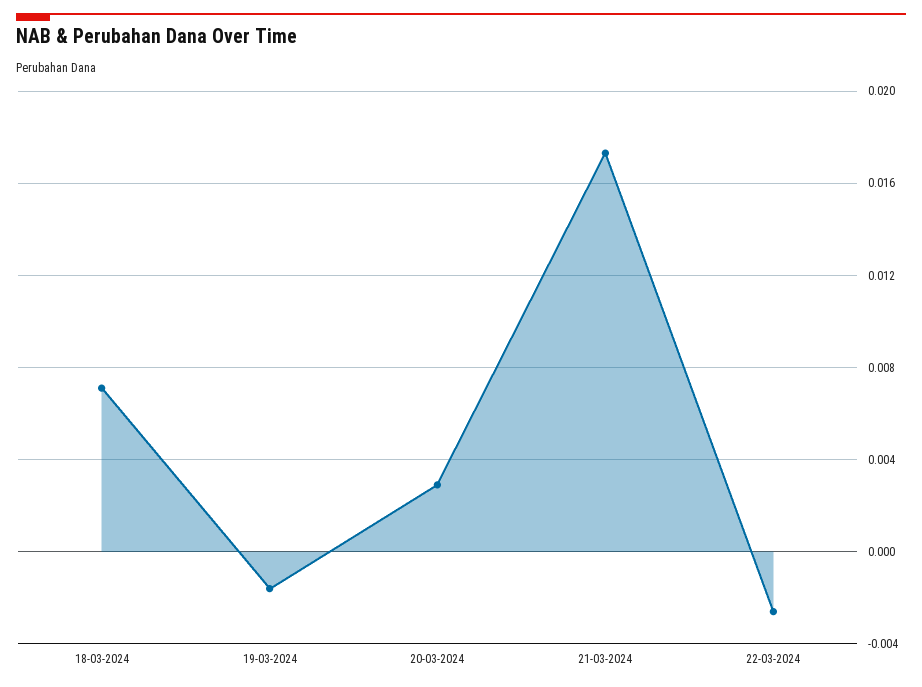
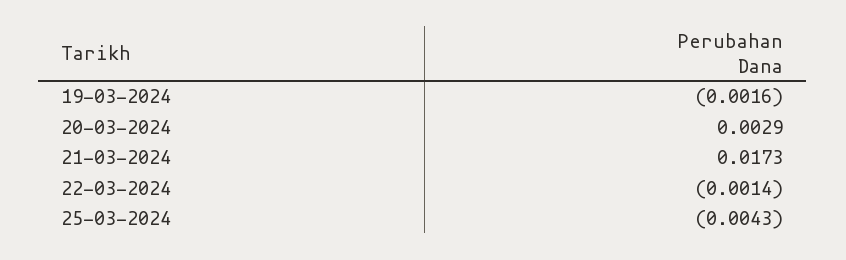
18-03-2024: 0.007 -> none
22-03-2024: -0.0025 -> -0.0014
25-03-2024: none -> -0.0043

